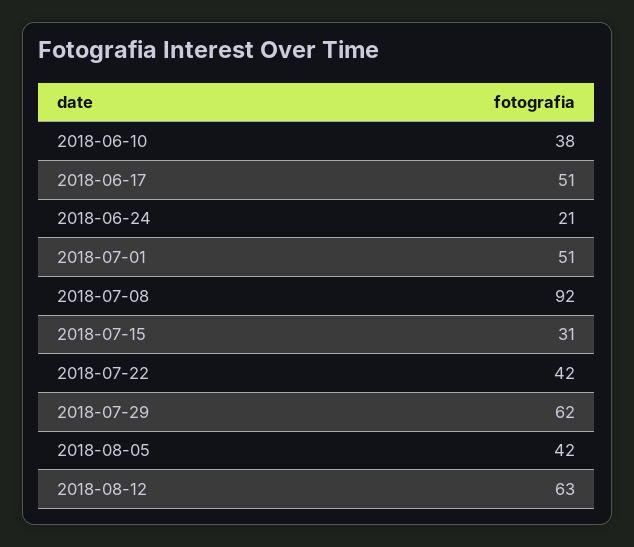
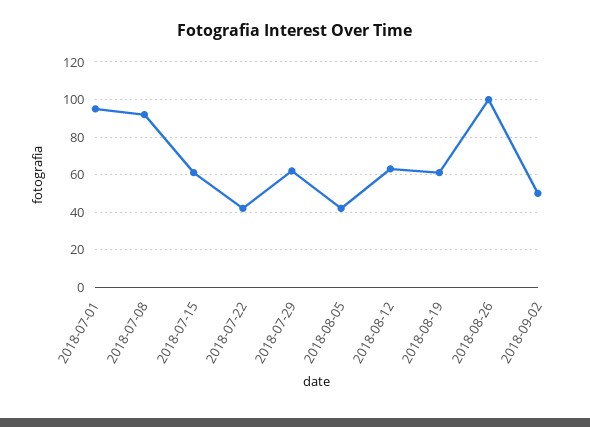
2018-06-10: 38 -> none
2018-06-17: 51 -> none
2018-06-24: 21 -> none
2018-07-01: 51 -> 95
2018-07-15: 31 -> 60
2018-08-19: none -> 60
2018-08-26: none -> 100
2018-09-02: none -> 50

